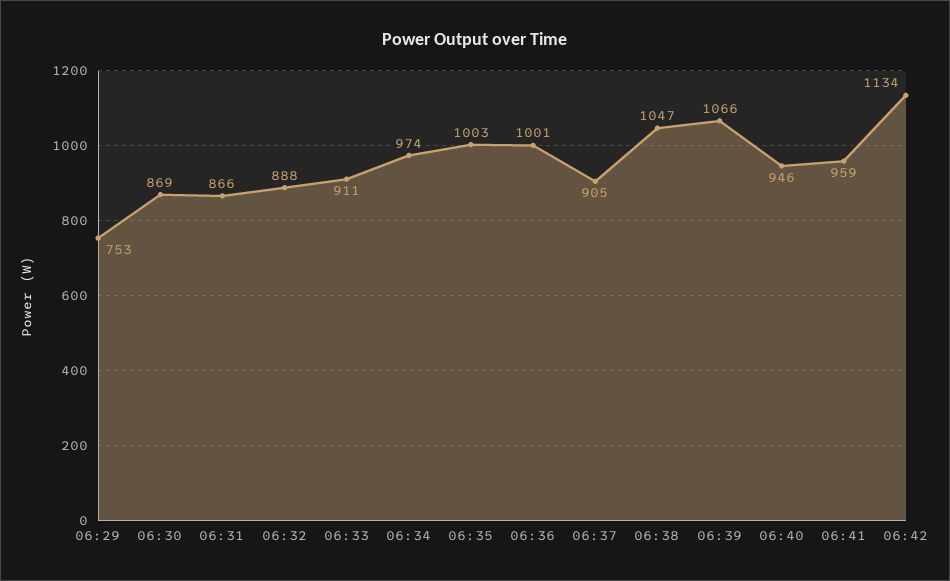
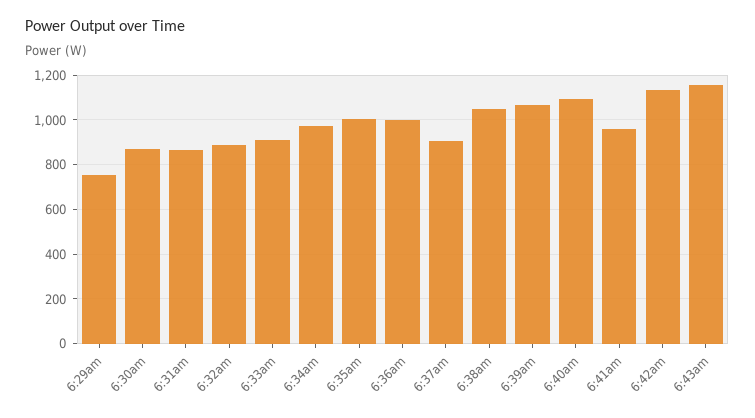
06:40: 946 -> 1100
6:43am: none -> 1150

